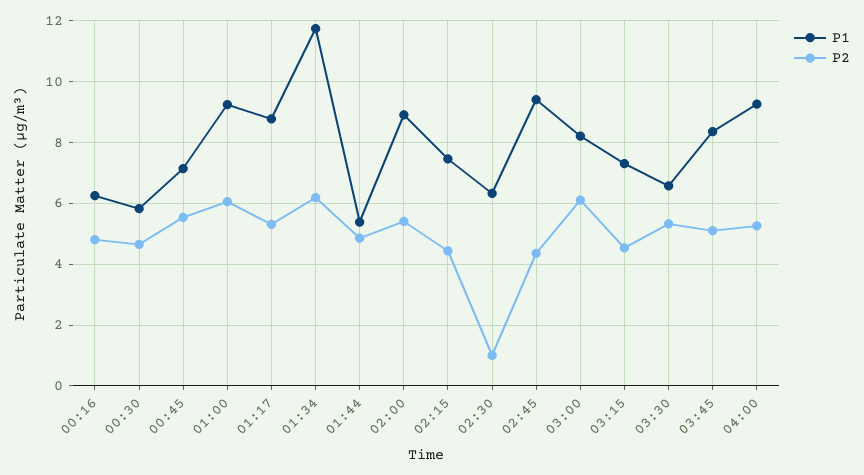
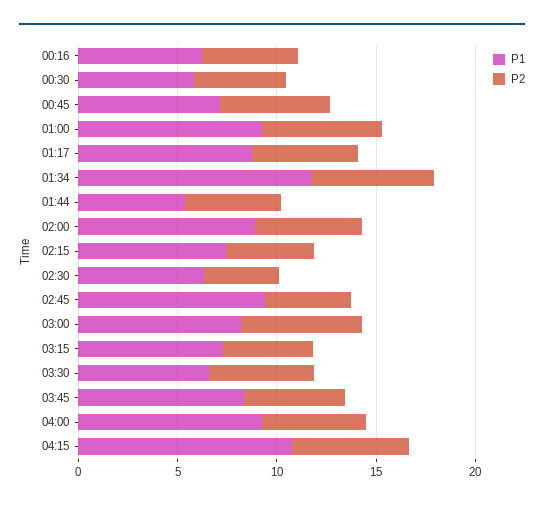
P2, 02:30: 1 -> 4
P1, 04:15: none -> 11
P2, 04:15: none -> 6

